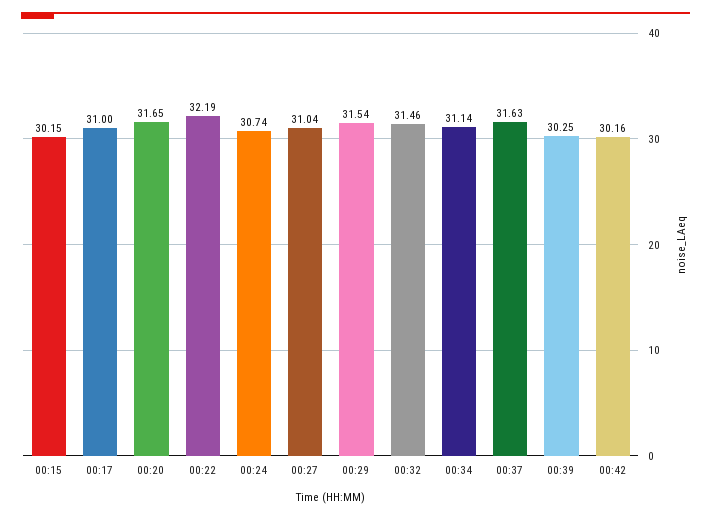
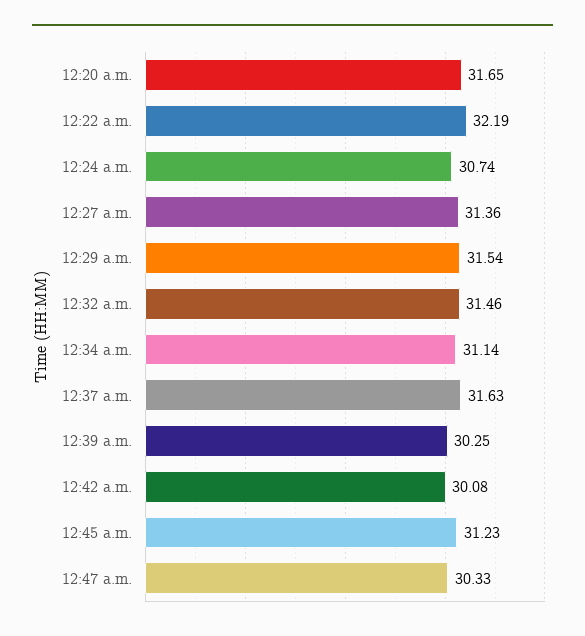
00:15: 30.15 -> none
00:17: 31 -> none
00:27: 31.04 -> 31.36
00:42: 30.16 -> 30.08
12:45 a.m.: none -> 31.23
12:47 a.m.: none -> 30.33

